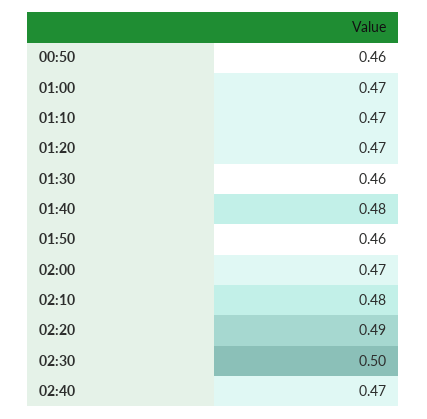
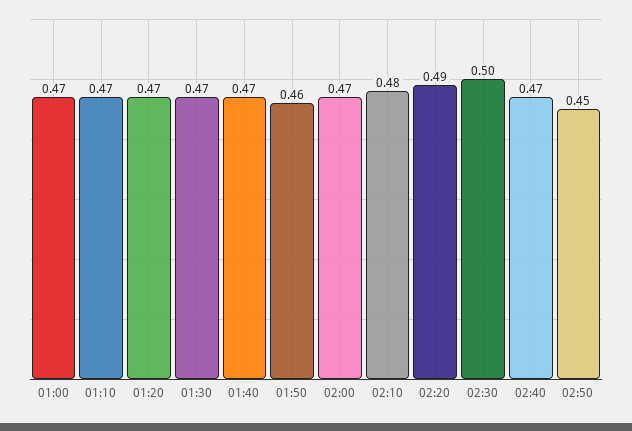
00:50: 0.46 -> none
01:30: 0.46 -> 0.47
01:40: 0.48 -> 0.47
02:50: none -> 0.45

